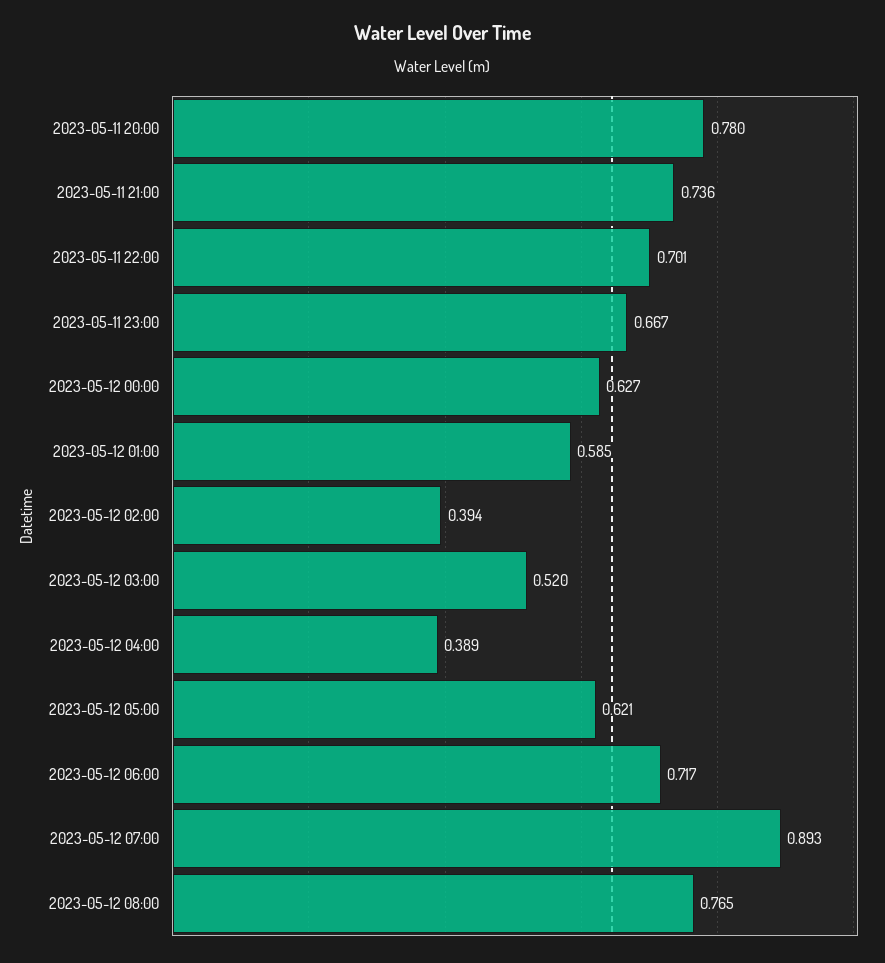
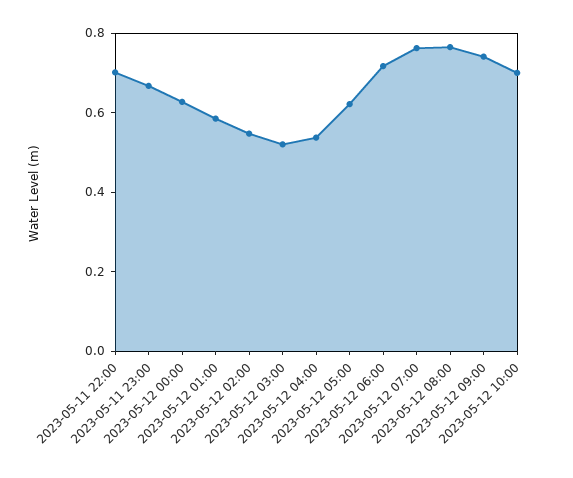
2023-05-11 20:00: 0.78 -> none
2023-05-11 21:00: 0.736 -> none
2023-05-12 02:00: 0.394 -> 0.55
2023-05-12 04:00: 0.389 -> 0.55
2023-05-12 07:00: 0.893 -> 0.75
2023-05-12 09:00: none -> 0.75
2023-05-12 10:00: none -> 0.7

